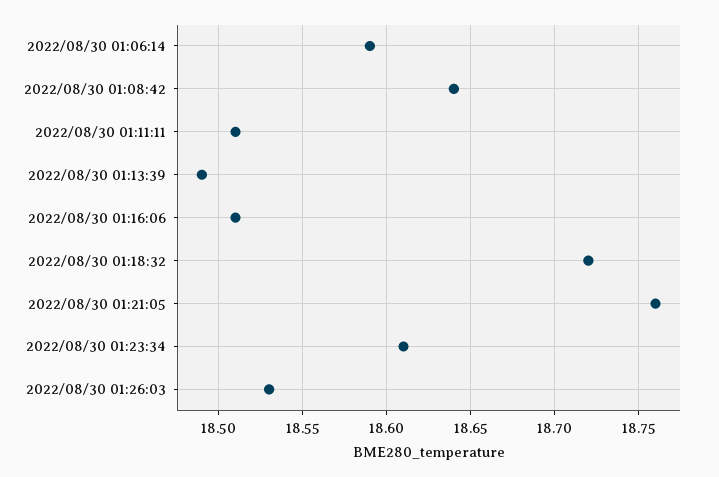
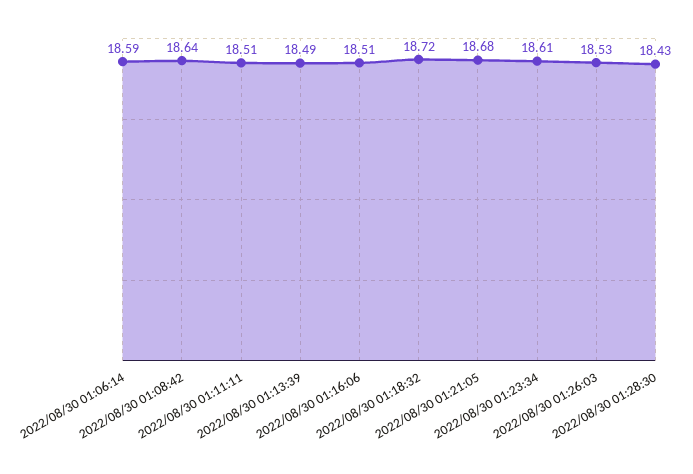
2022/08/30 01:21:05: 18.76 -> 18.68
2022/08/30 01:28:30: none -> 18.43

